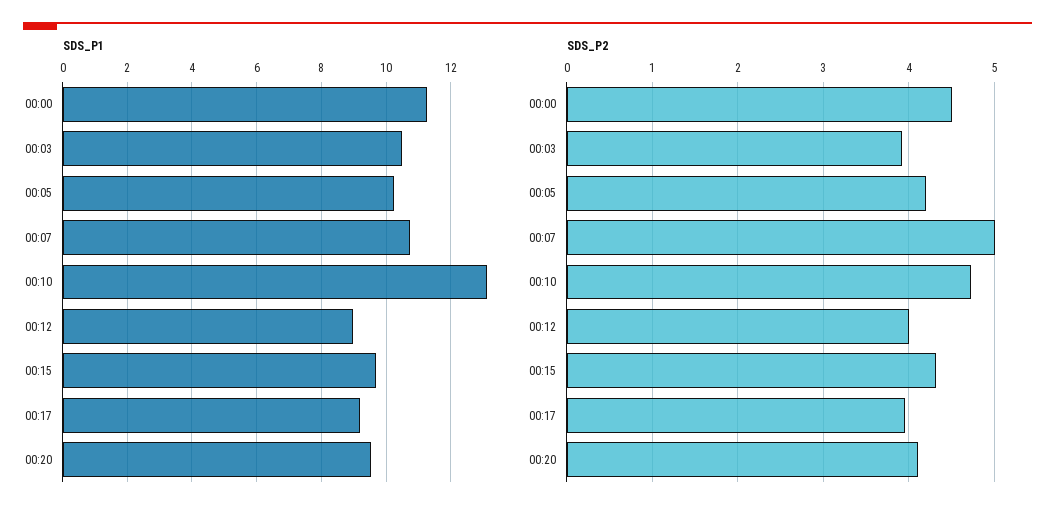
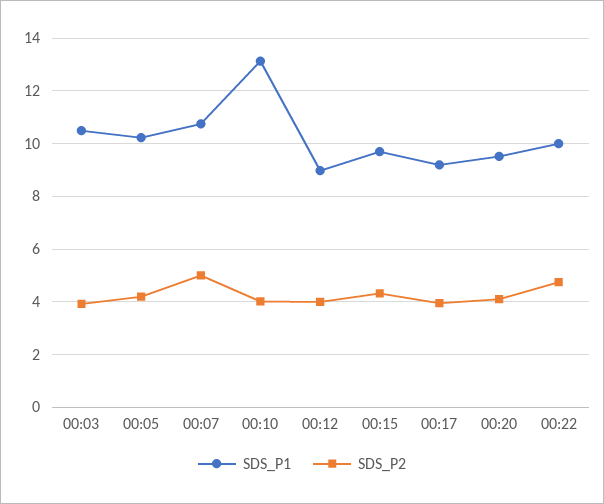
SDS_P1, 00:00: 11.2 -> none
SDS_P2, 00:00: 4.5 -> none
SDS_P2, 00:10: 4.7 -> 4
SDS_P1, 00:22: none -> 10
SDS_P2, 00:22: none -> 4.75

